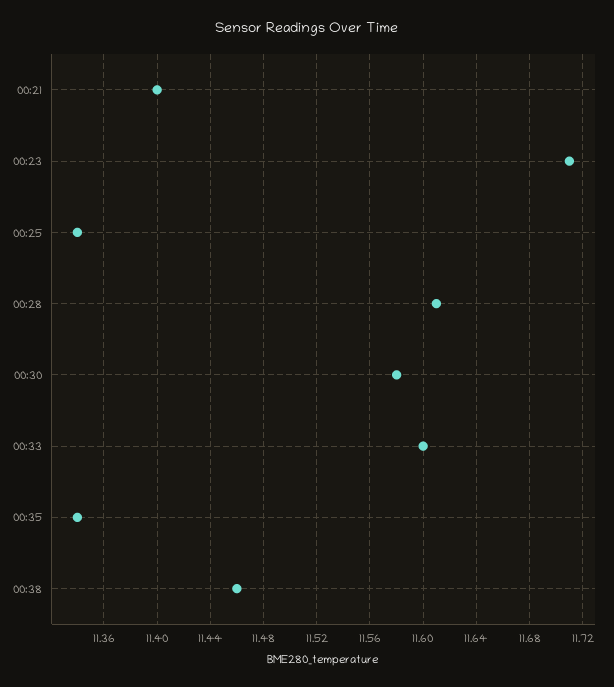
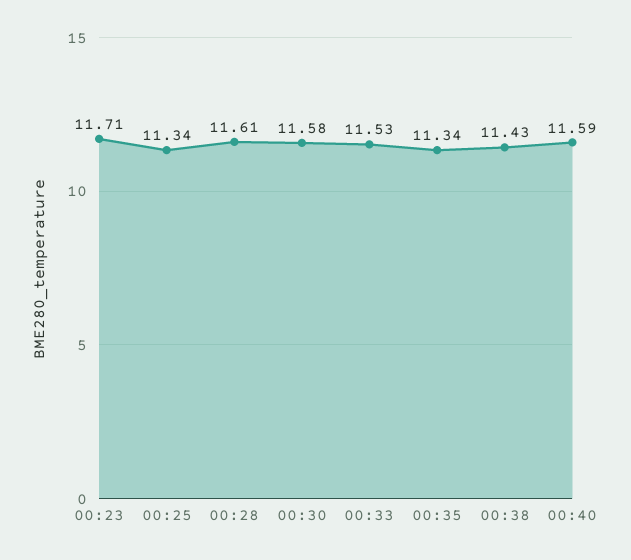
00:21: 11.4 -> none
00:33: 11.6 -> 11.53
00:38: 11.46 -> 11.43
00:40: none -> 11.59

